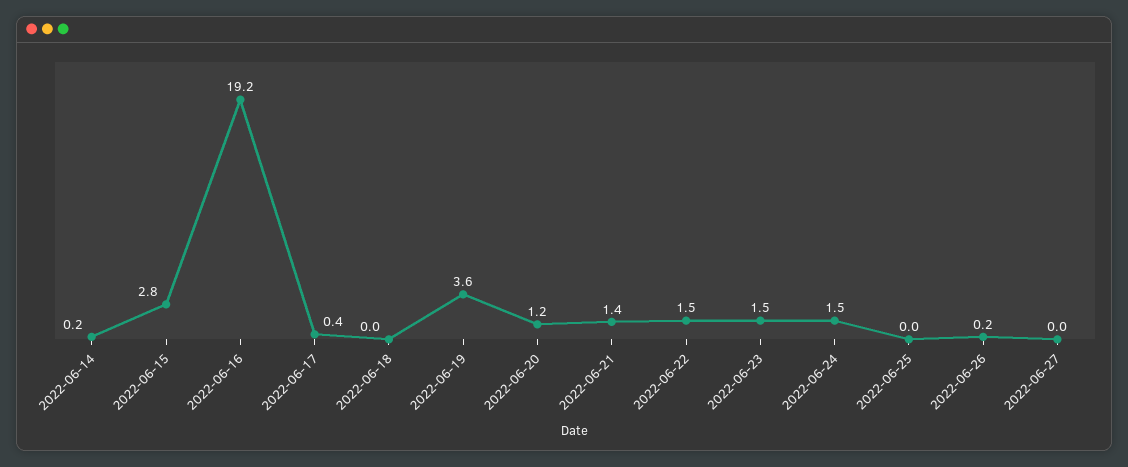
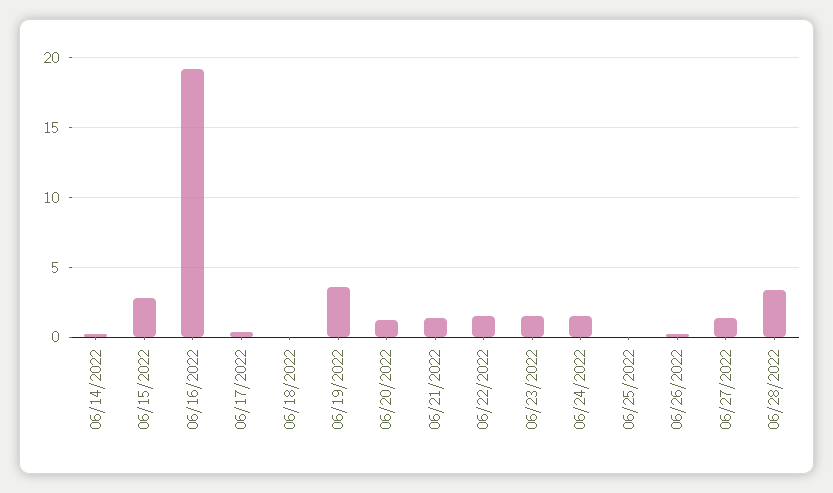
2022-06-27: 0 -> 1.5
06/28/2022: none -> 3.5

